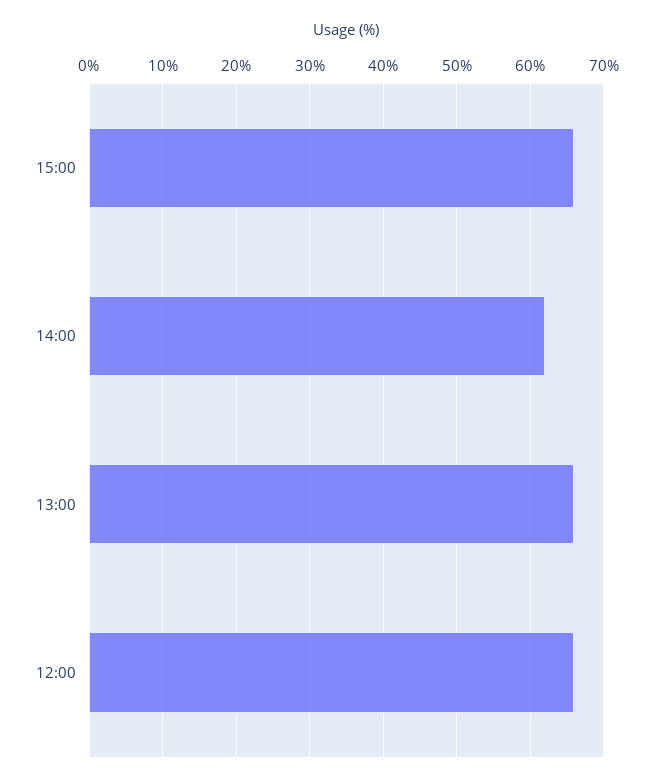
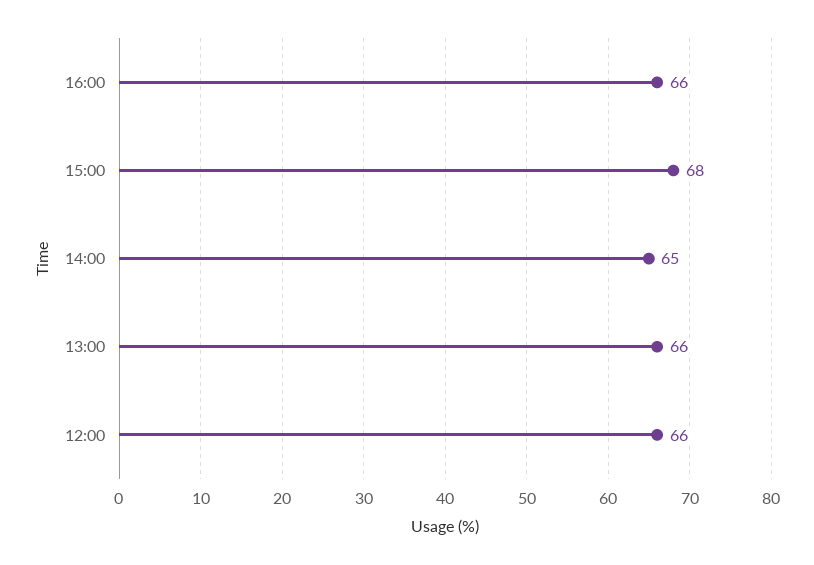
15:00: 66 -> 68
14:00: 62 -> 65
16:00: none -> 66

